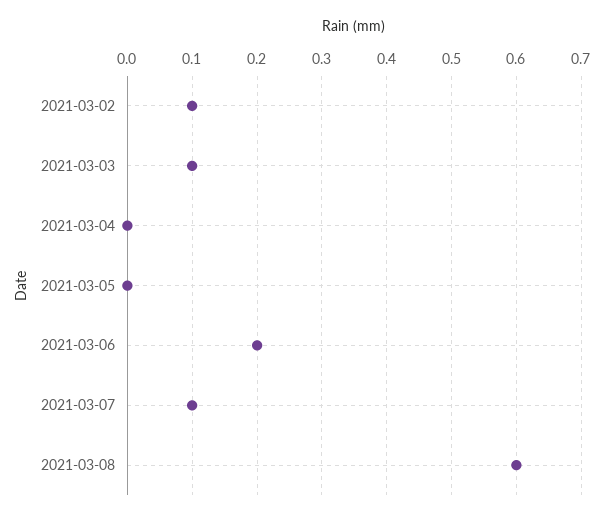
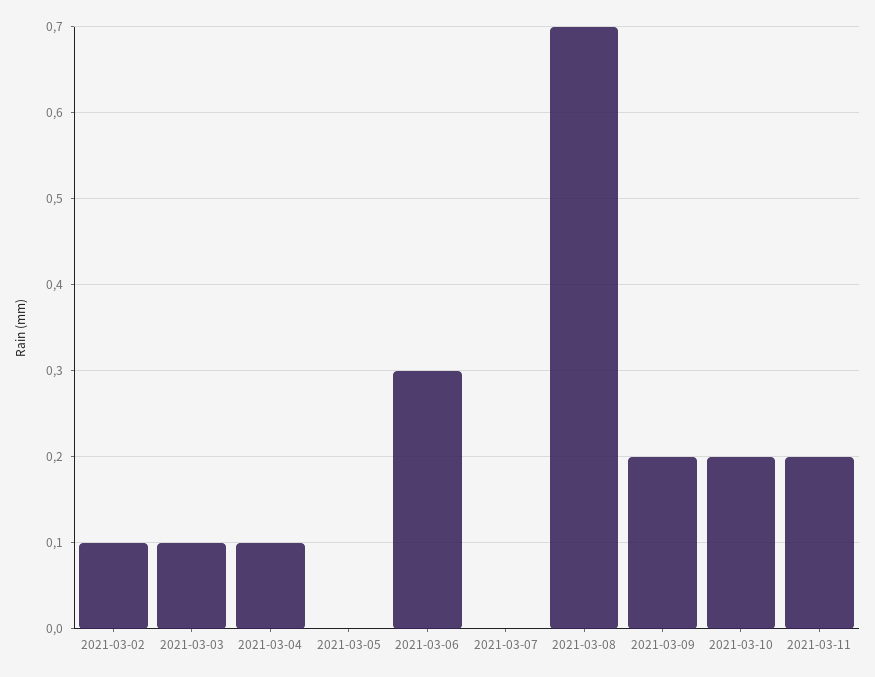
2021-03-04: 0 -> 0.1
2021-03-06: 0.2 -> 0.3
2021-03-07: 0.1 -> 0
2021-03-08: 0.6 -> 0.7
2021-03-09: none -> 0.2
2021-03-10: none -> 0.2
2021-03-11: none -> 0.2

